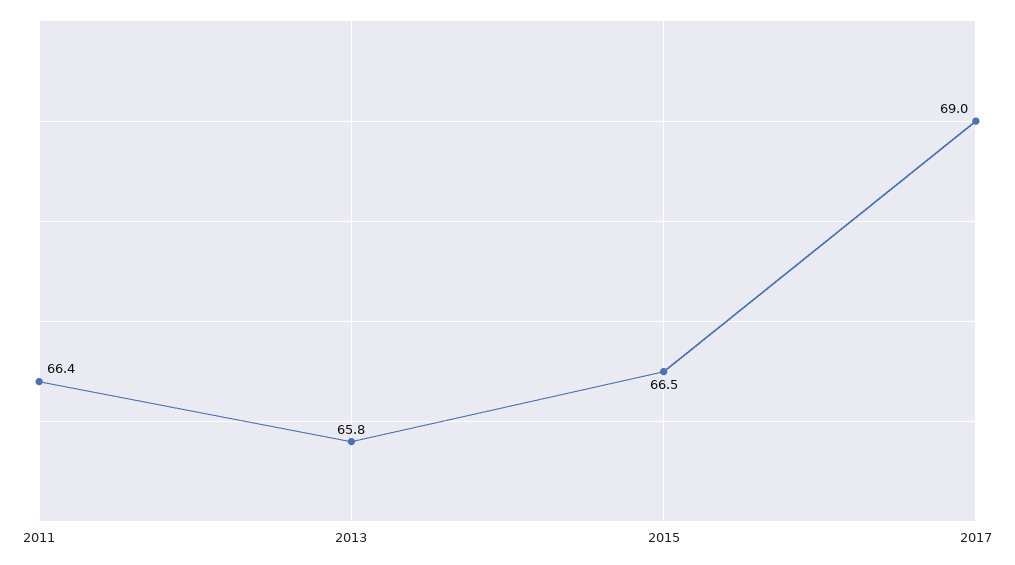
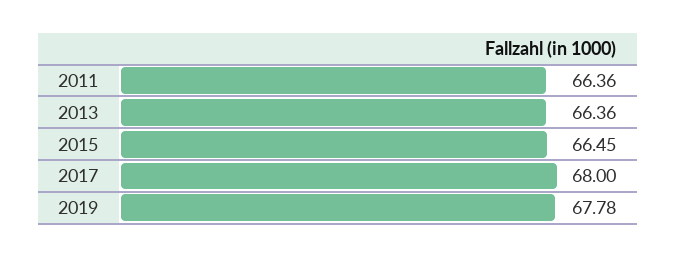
2013: 65.8 -> 66.36
2017: 69 -> 68
2019: none -> 67.78

